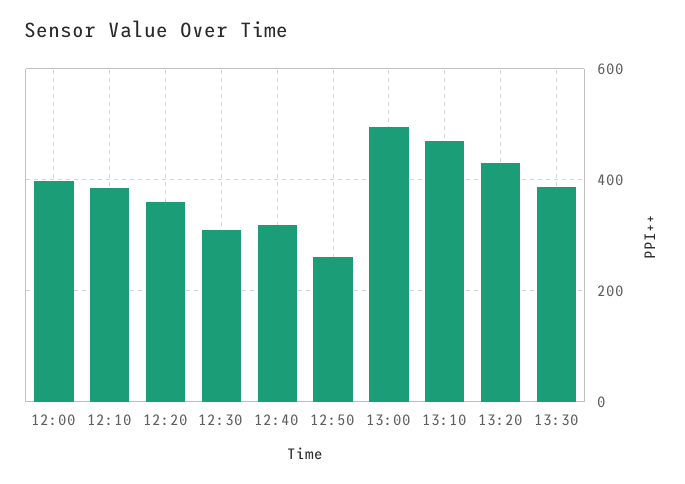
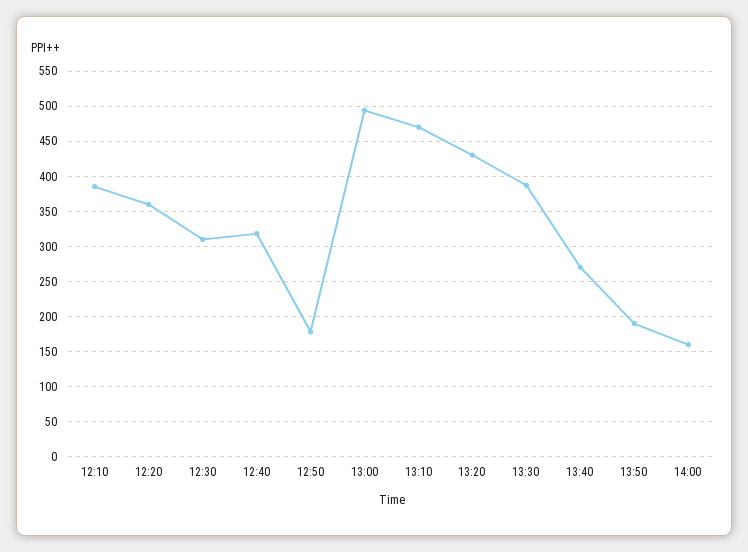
12:00: 400 -> none
12:50: 260 -> 180
13:40: none -> 270
13:50: none -> 190
14:00: none -> 160

